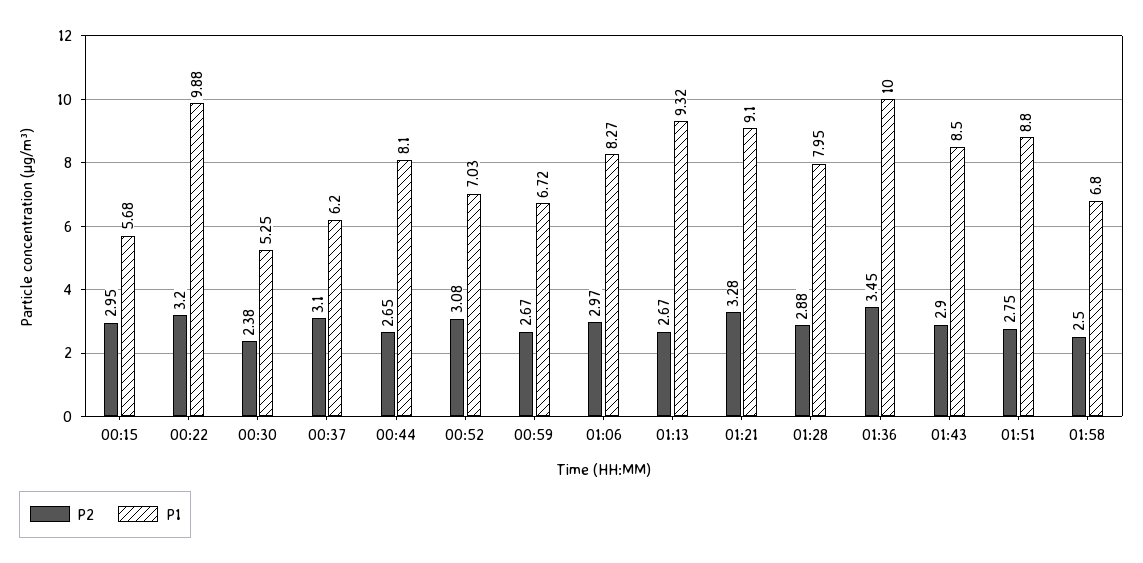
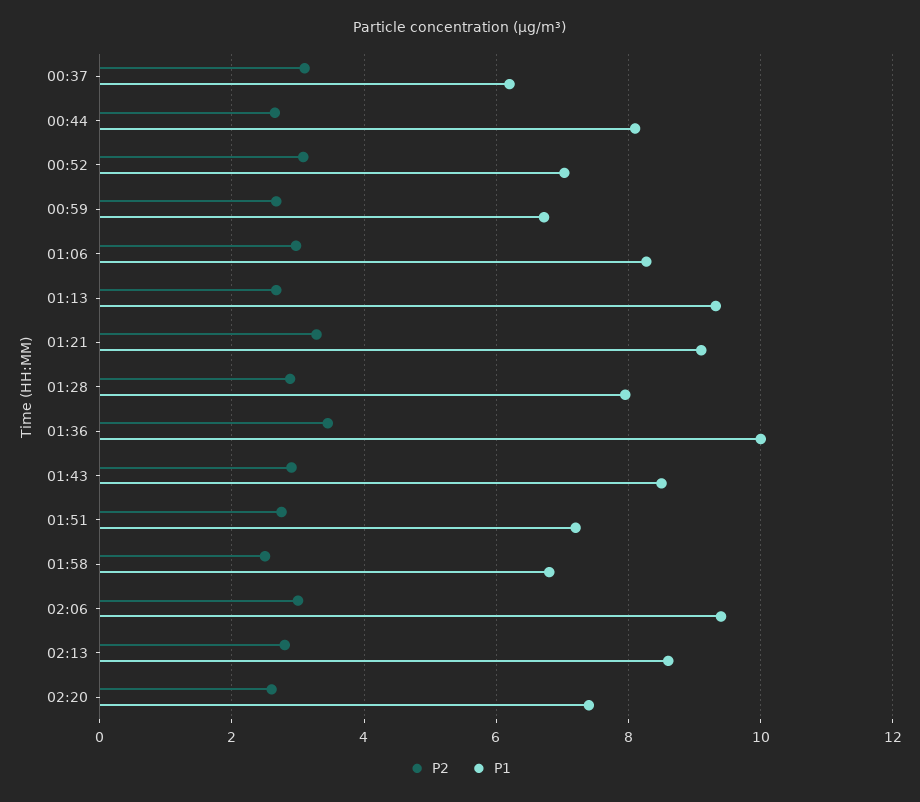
P2, 00:15: 2.95 -> none
P1, 00:15: 5.68 -> none
P2, 00:22: 3.2 -> none
P1, 00:22: 9.88 -> none
P2, 00:30: 2.38 -> none
P1, 00:30: 5.25 -> none
P1, 01:51: 8.8 -> 7.2
P2, 02:06: none -> 3
P1, 02:06: none -> 9.4
P2, 02:13: none -> 2.8
P1, 02:13: none -> 8.6
P2, 02:20: none -> 2.6
P1, 02:20: none -> 7.4

